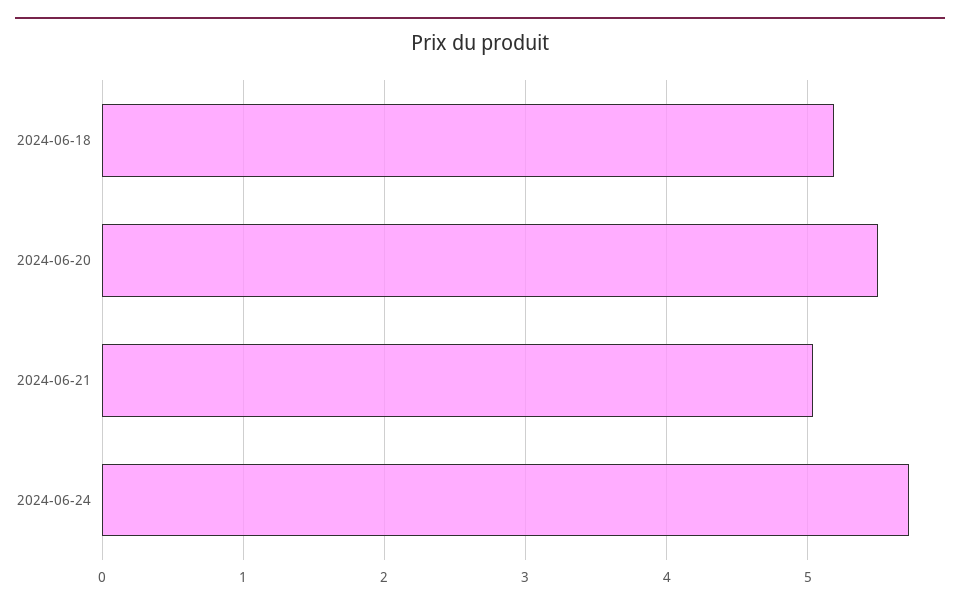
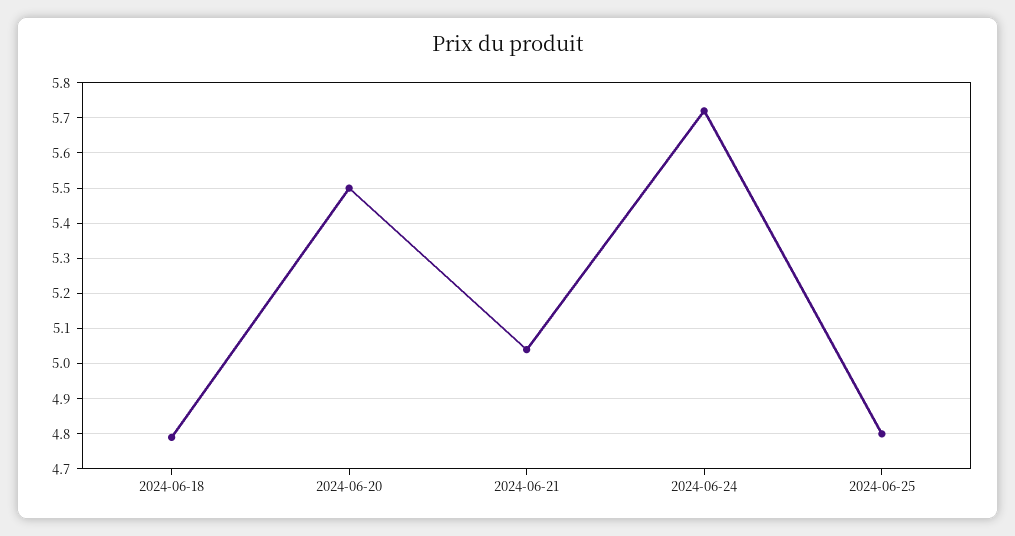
2024-06-18: 5.2 -> 4.8
2024-06-25: none -> 4.8

